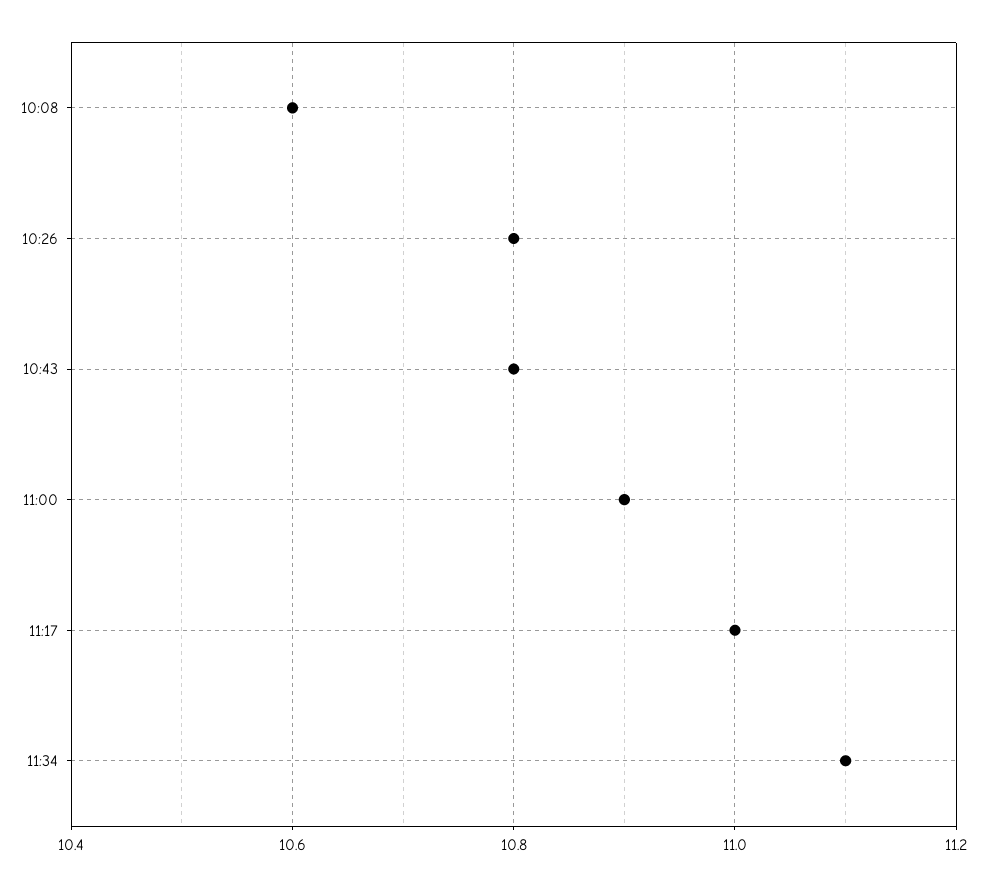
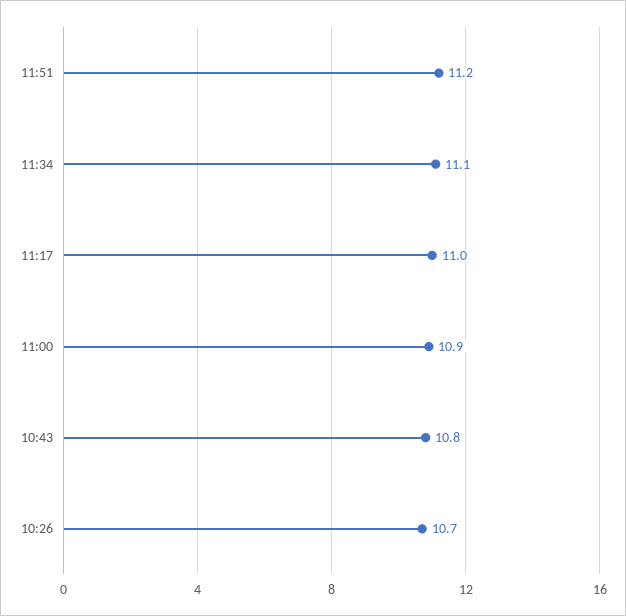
10:08: 10.6 -> none
10:26: 10.8 -> 10.7
11:51: none -> 11.2

